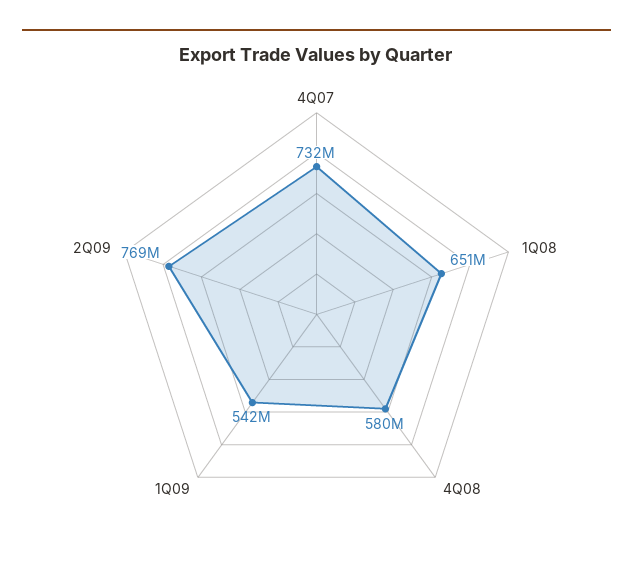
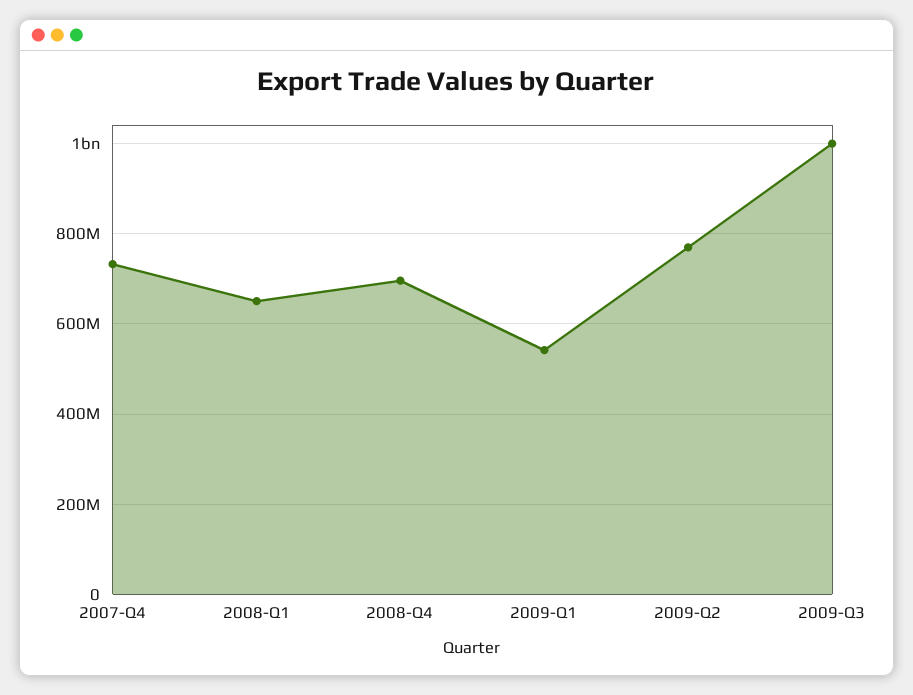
4Q08: 580000000 -> 700000000
2009-Q3: none -> 1000000000

